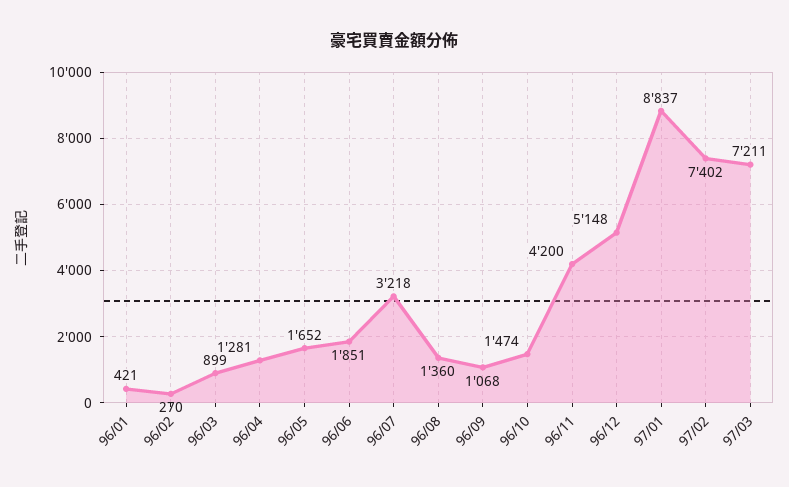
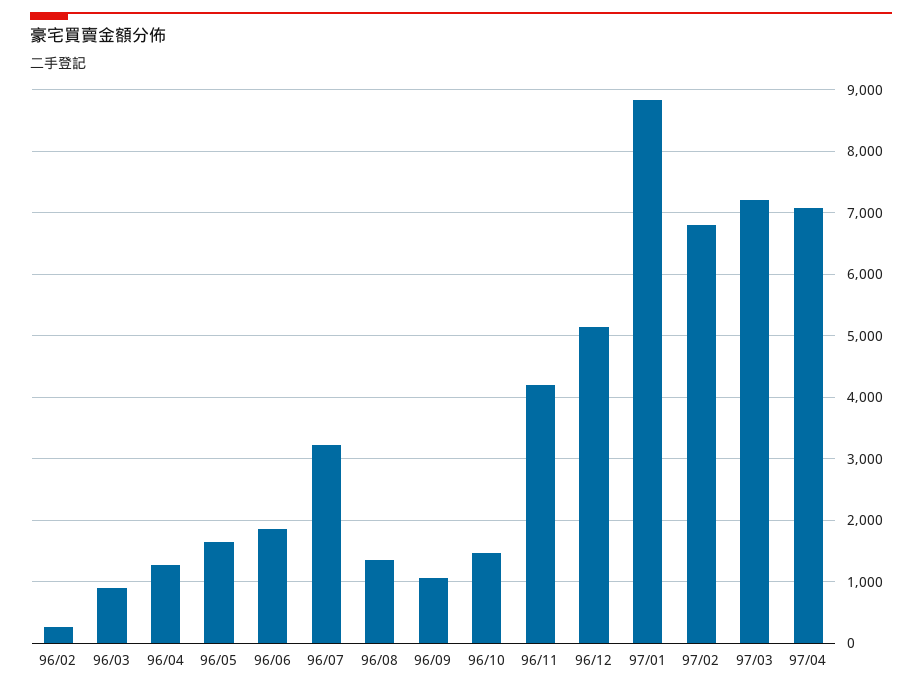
96/01: 421 -> none
97/02: 7402 -> 6800
97/04: none -> 7100

